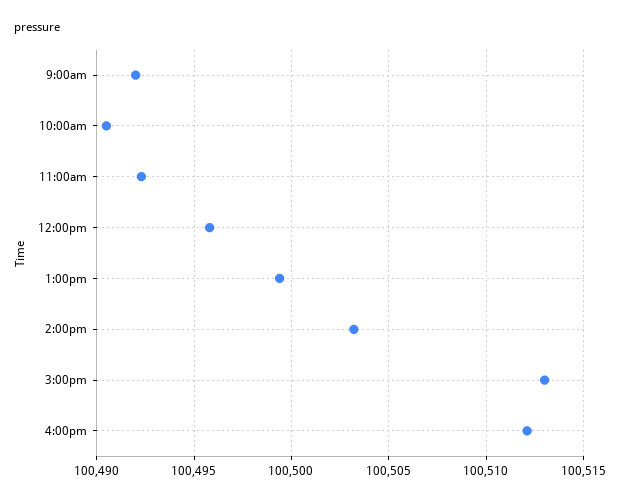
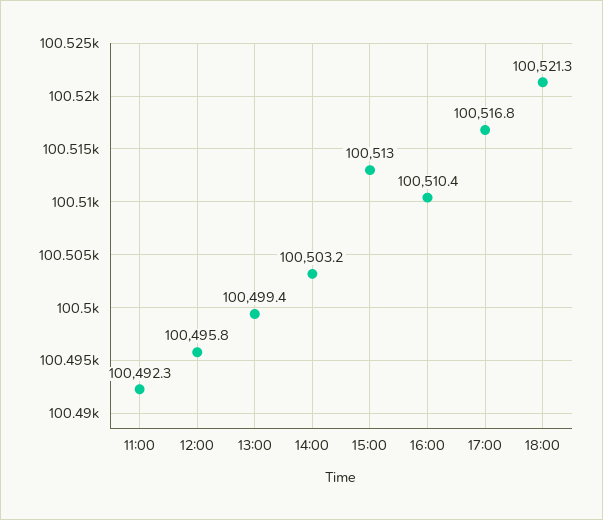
9:00am: 100492 -> none
10:00am: 100490.5 -> none
4:00pm: 100512 -> 100510.4
17:00: none -> 100516.8
18:00: none -> 100521.3

